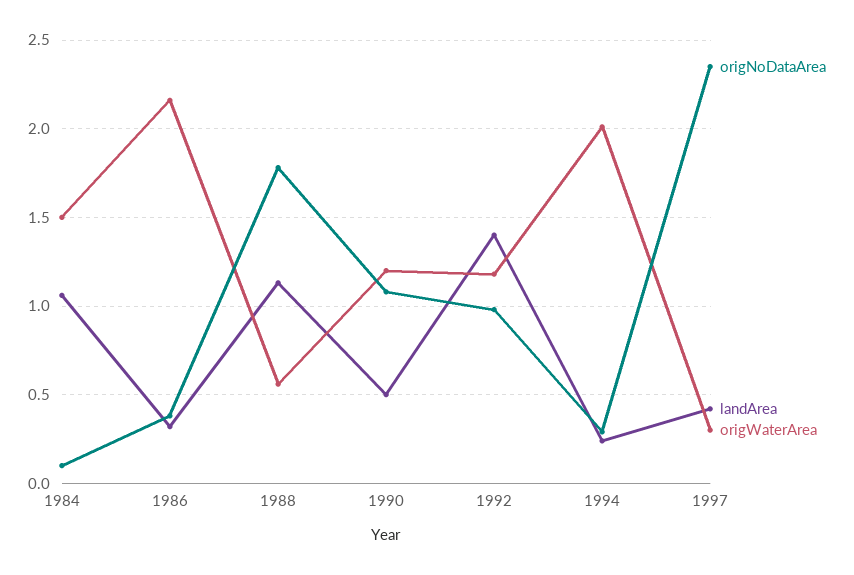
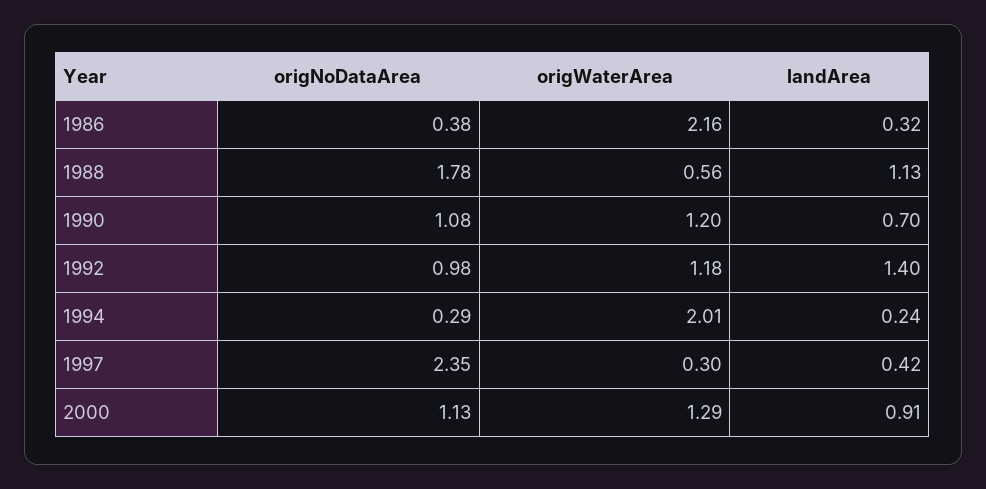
origNoDataArea, 1984: 0.1 -> none
landArea, 1984: 1.05 -> none
origWaterArea, 1984: 1.5 -> none
landArea, 1990: 0.5 -> 0.7
origNoDataArea, 2000: none -> 1.13
origWaterArea, 2000: none -> 1.29
landArea, 2000: none -> 0.91

